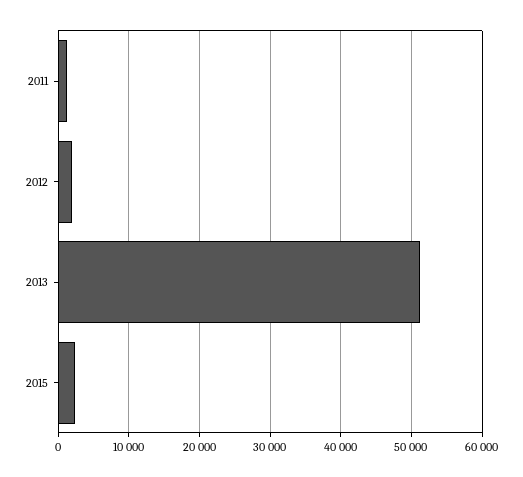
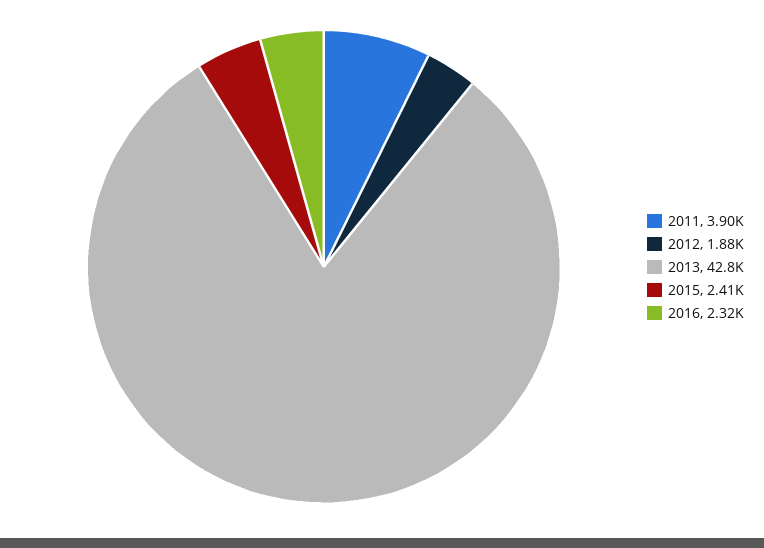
2011: 1000 -> 3900
2013: 51000 -> 42800
2016: none -> 2320

